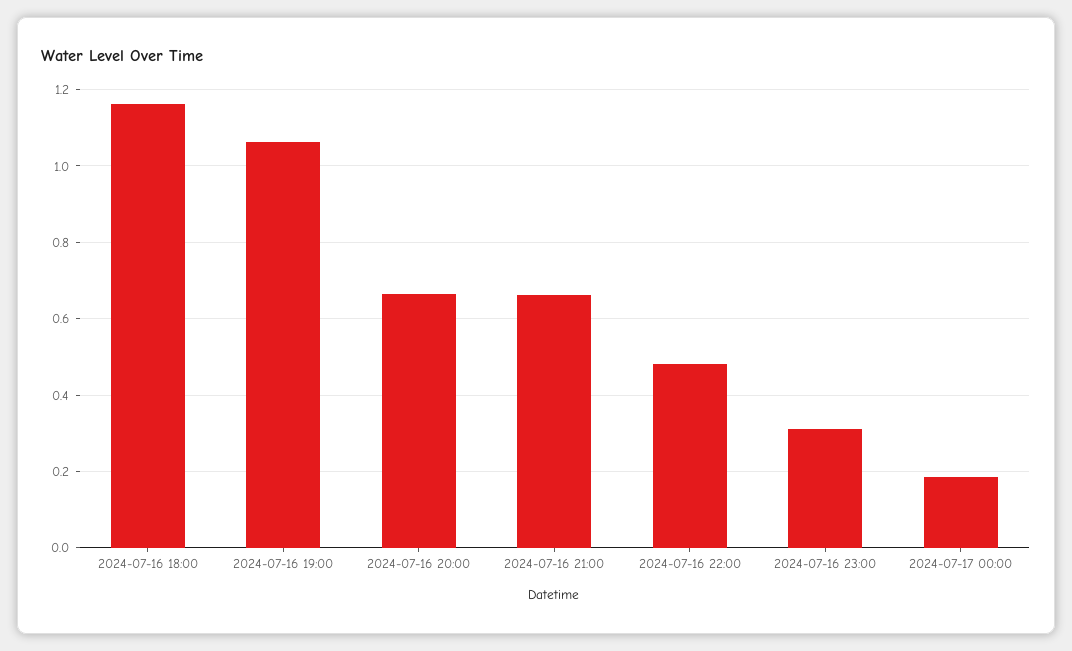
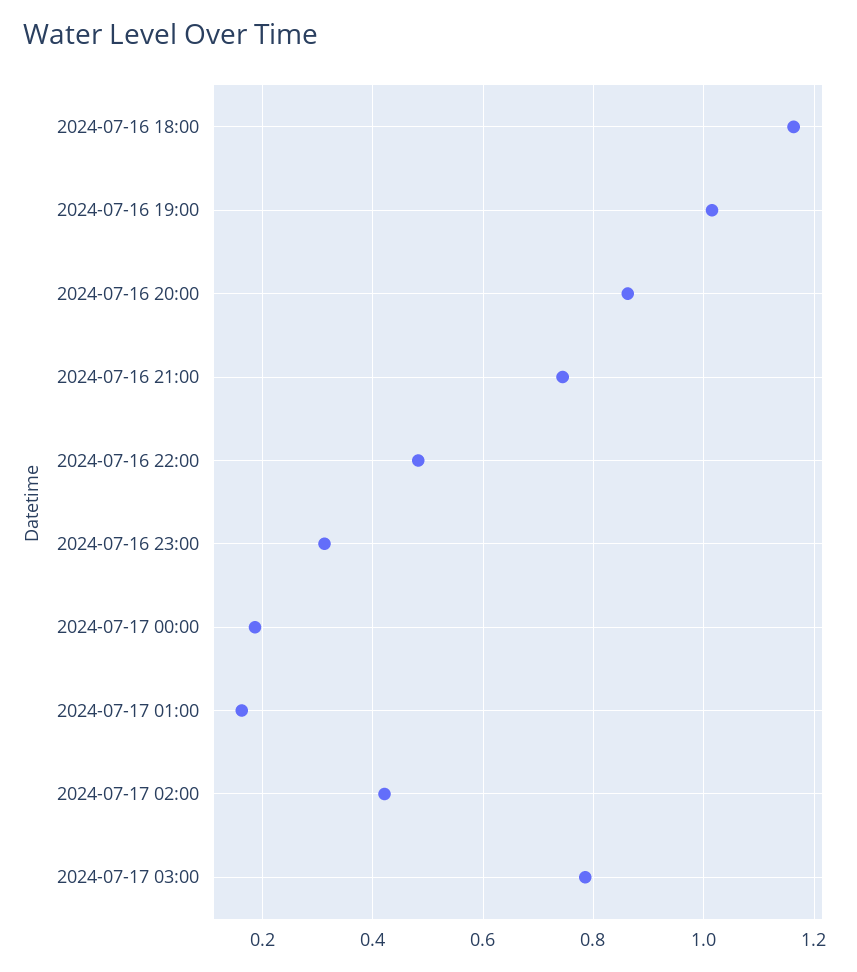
2024-07-16 19:00: 1.06 -> 1.02
2024-07-16 20:00: 0.66 -> 0.86
2024-07-16 21:00: 0.66 -> 0.74
2024-07-17 01:00: none -> 0.16
2024-07-17 02:00: none -> 0.42
2024-07-17 03:00: none -> 0.78

